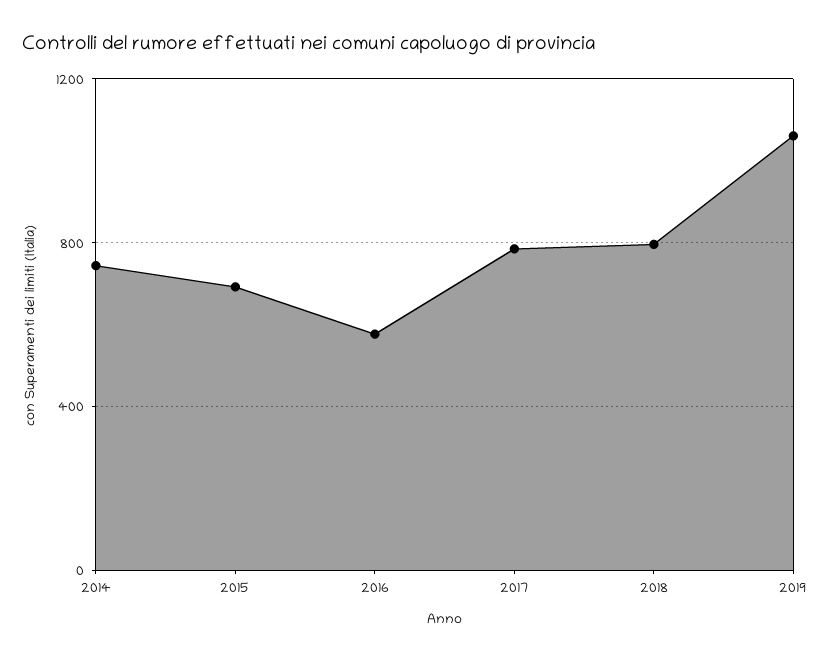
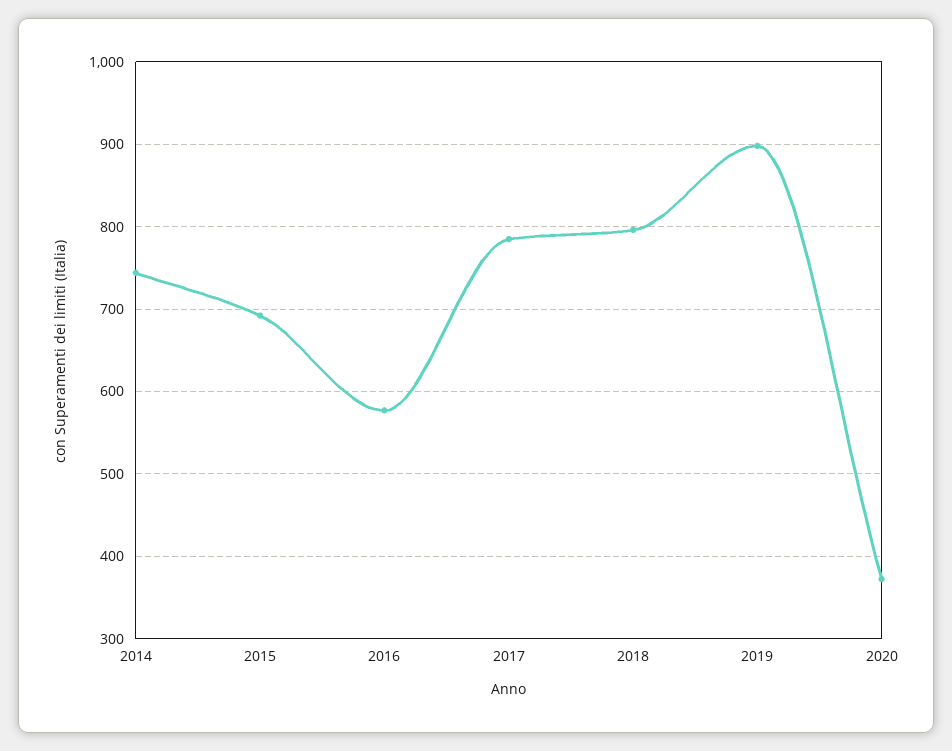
2019: 1050 -> 900
2020: none -> 370

